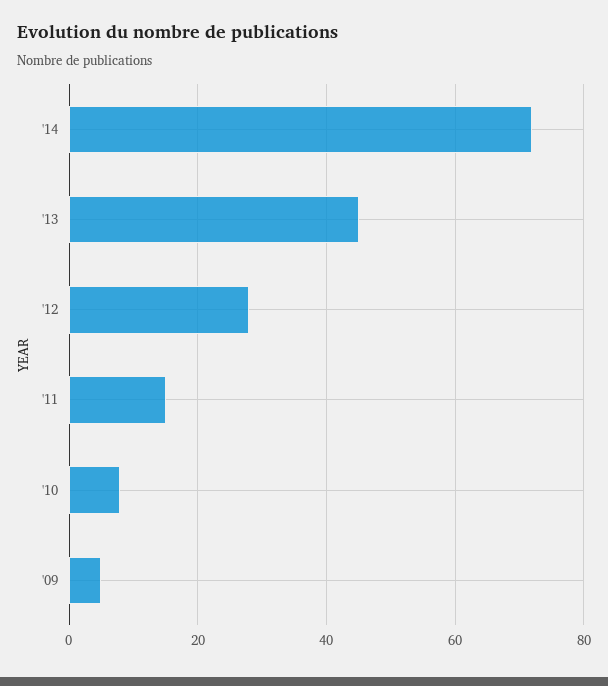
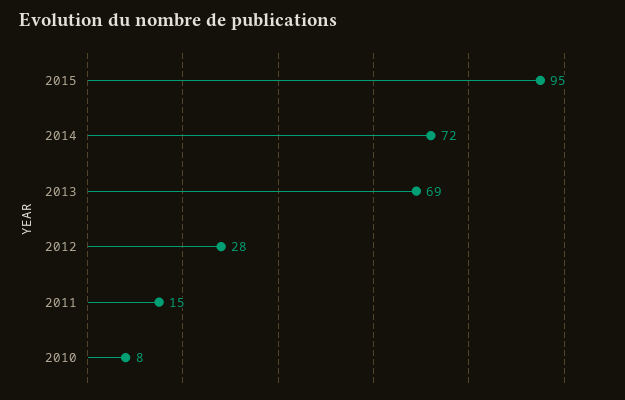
'13: 45 -> 69
'09: 5 -> none
2015: none -> 95

